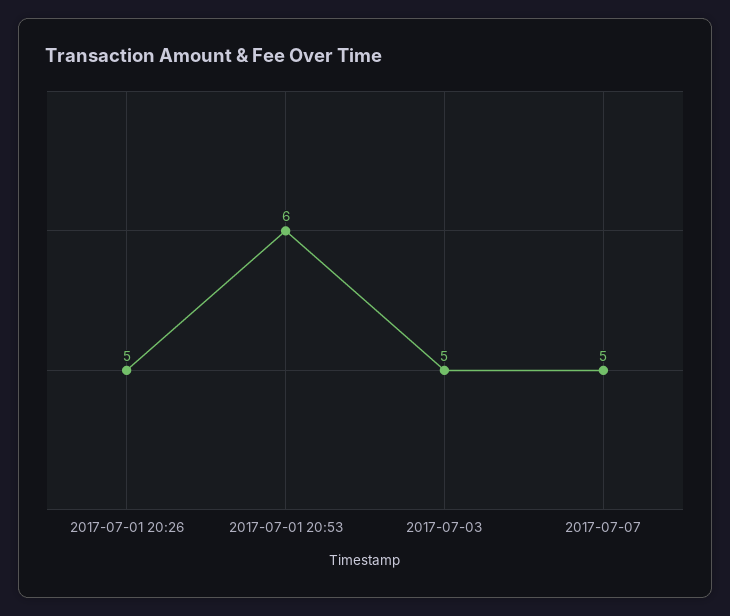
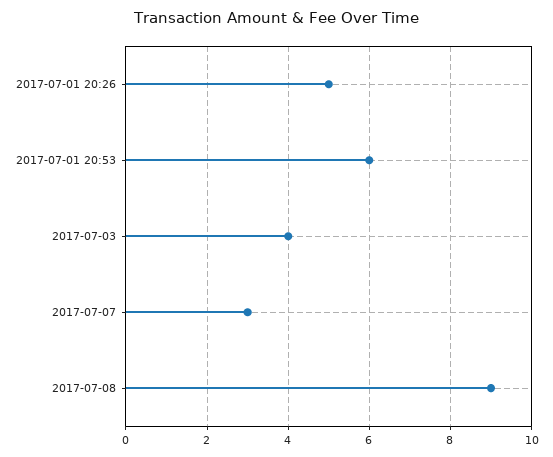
2017-07-03: 5 -> 4
2017-07-07: 5 -> 3
2017-07-08: none -> 9

